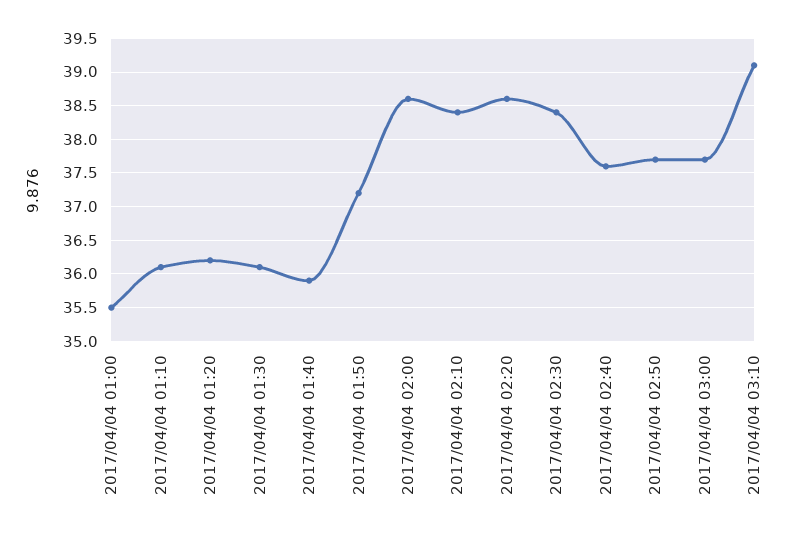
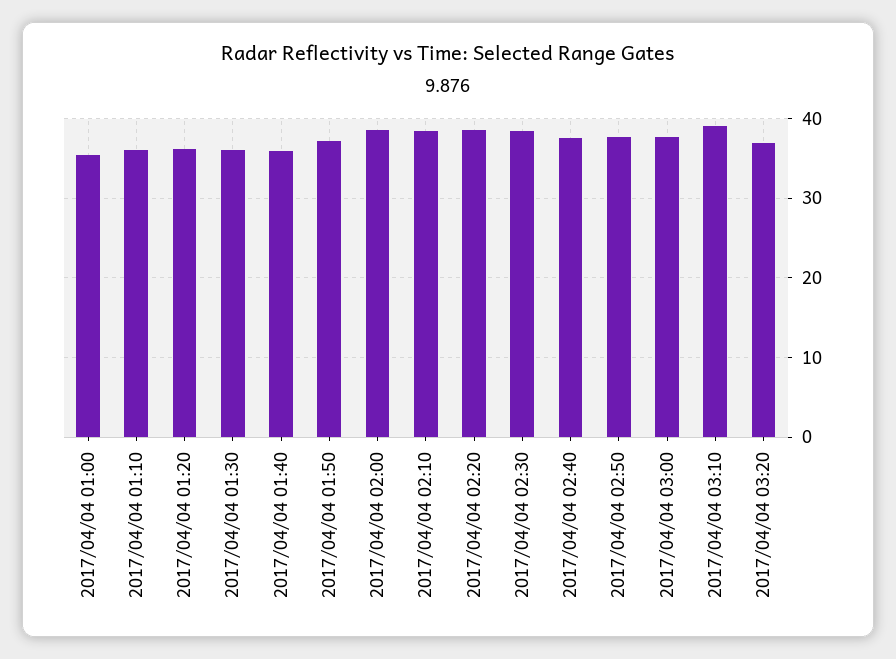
2017/04/04 03:20: none -> 37

